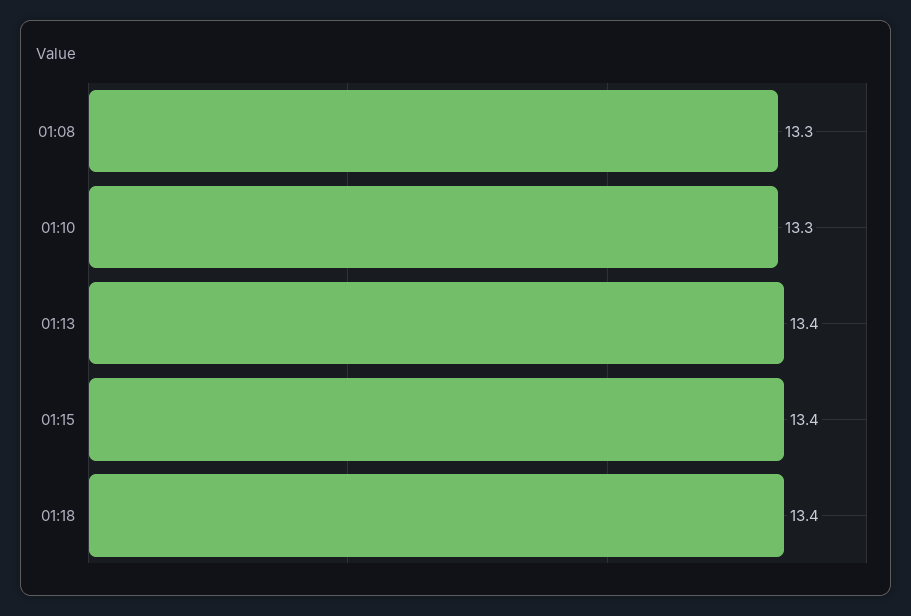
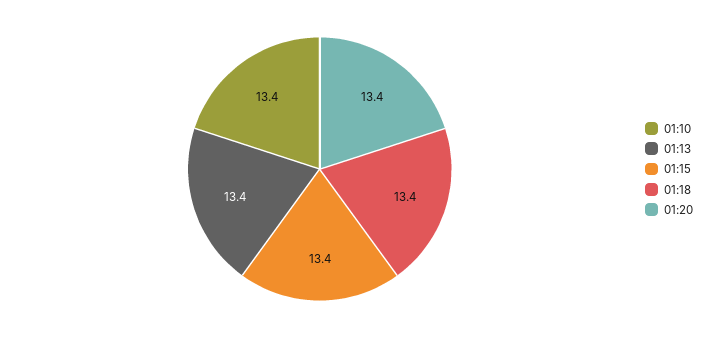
01:08: 13.3 -> none
01:10: 13.3 -> 13.4
01:20: none -> 13.4

